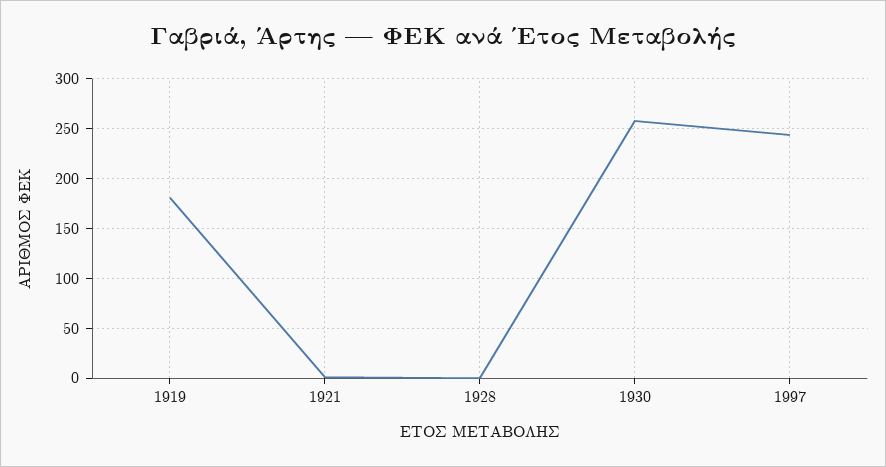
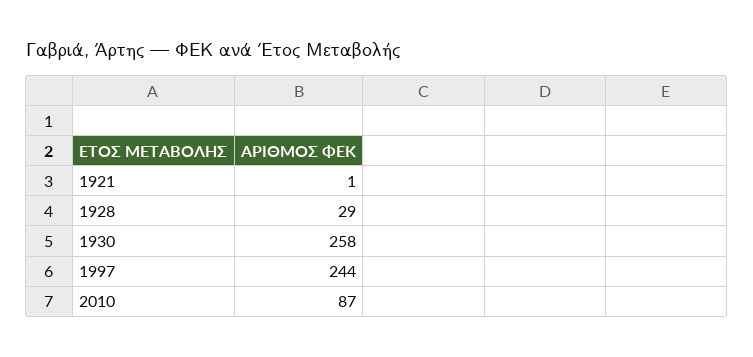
1919: 180 -> none
1928: 0 -> 29
2010: none -> 87

